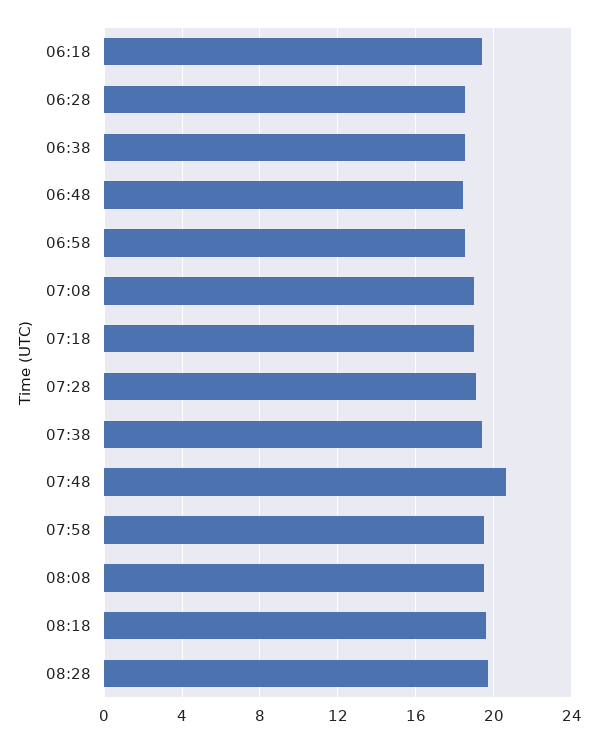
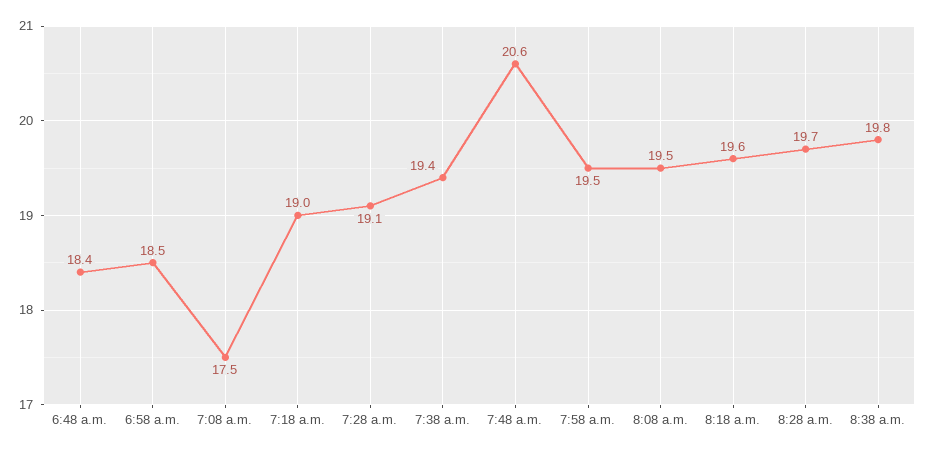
06:18: 19.5 -> none
06:28: 18.5 -> none
06:38: 18.5 -> none
07:08: 19 -> 17.5
8:38 a.m.: none -> 19.8

